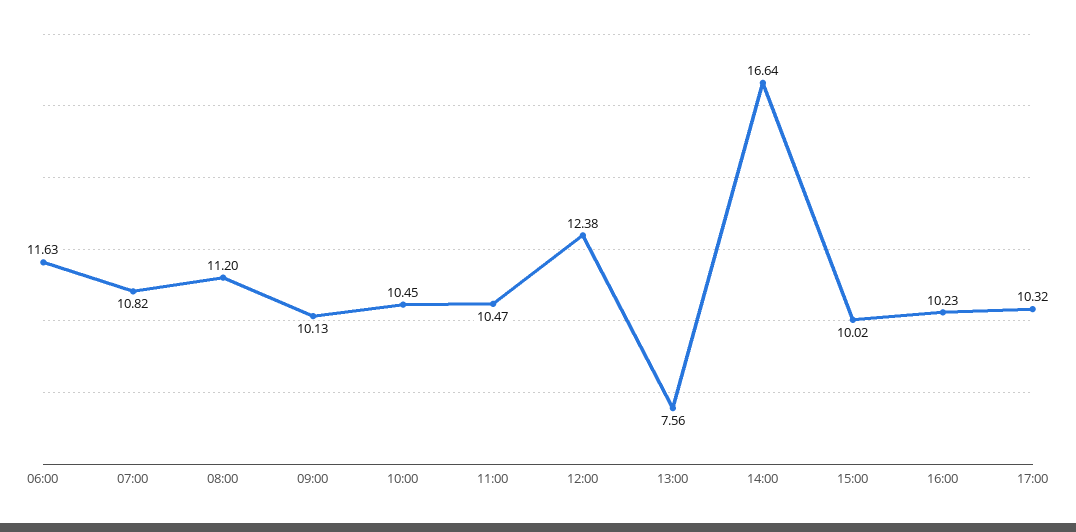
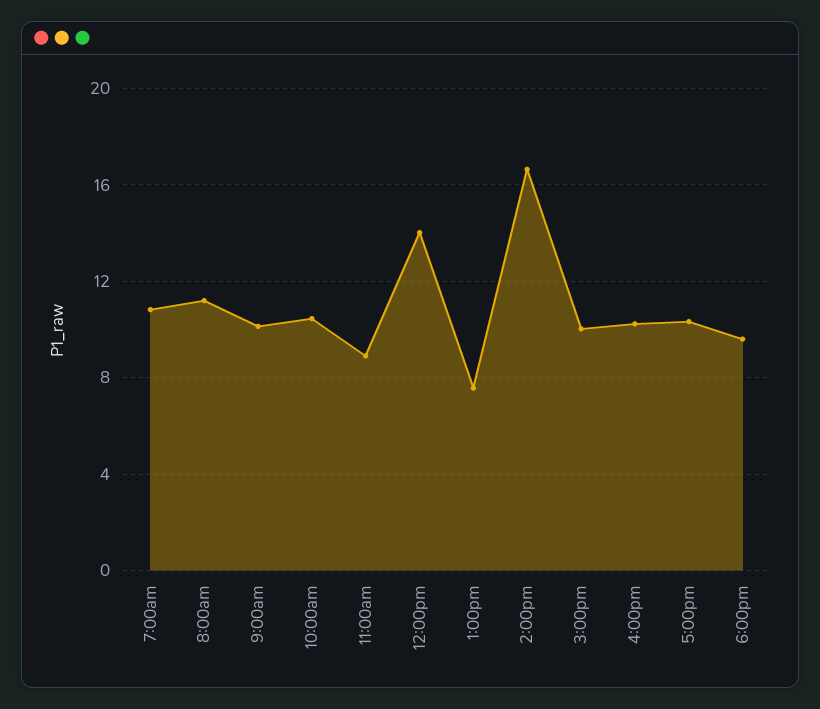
06:00: 11.63 -> none
11:00: 10.47 -> 9
12:00: 12.38 -> 14
6:00pm: none -> 9.5

